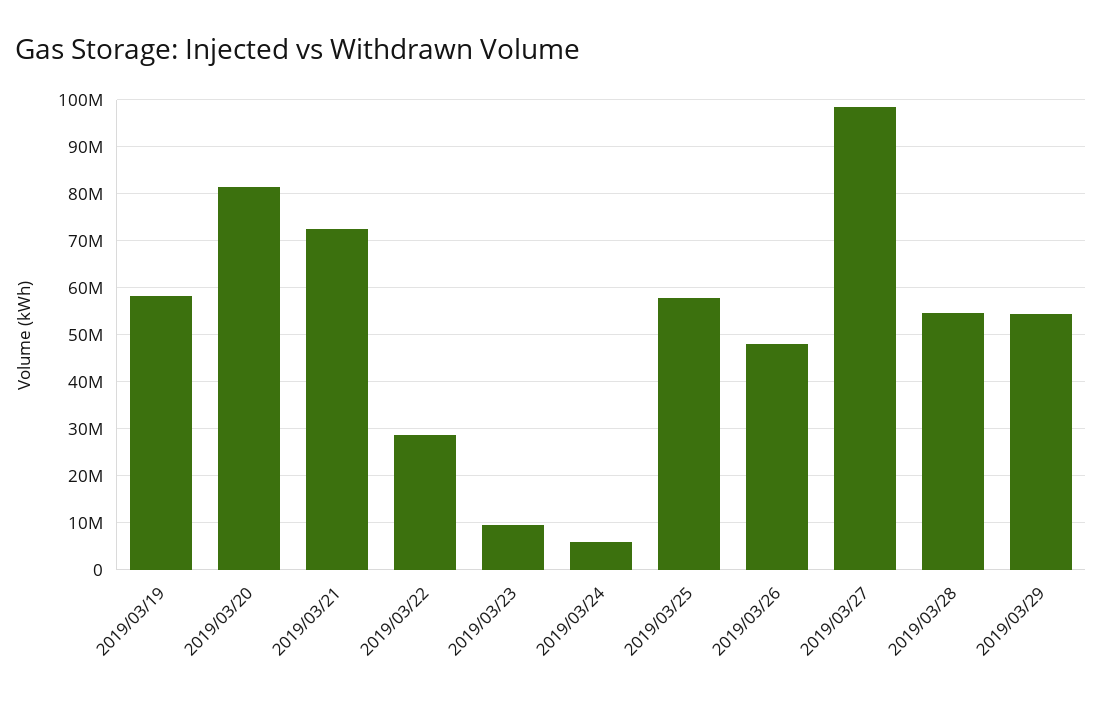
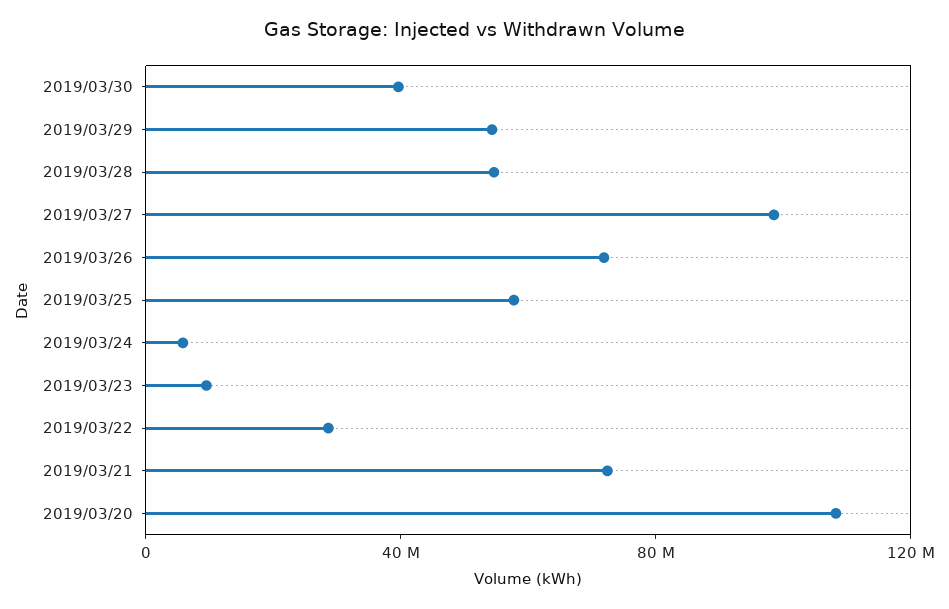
2019/03/19: 58000000 -> none
2019/03/20: 82000000 -> 110000000
2019/03/26: 48000000 -> 70000000
2019/03/30: none -> 40000000

